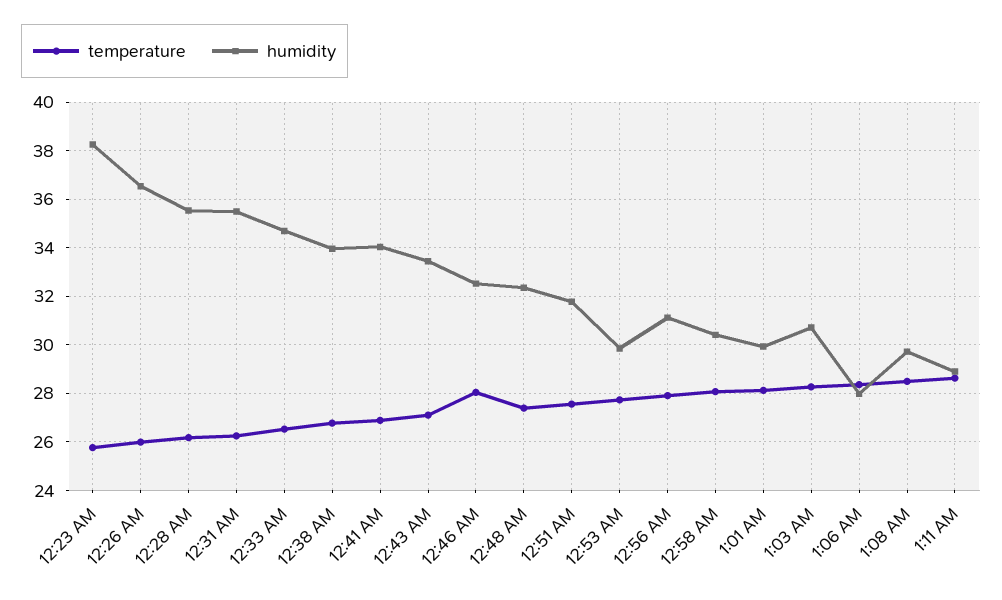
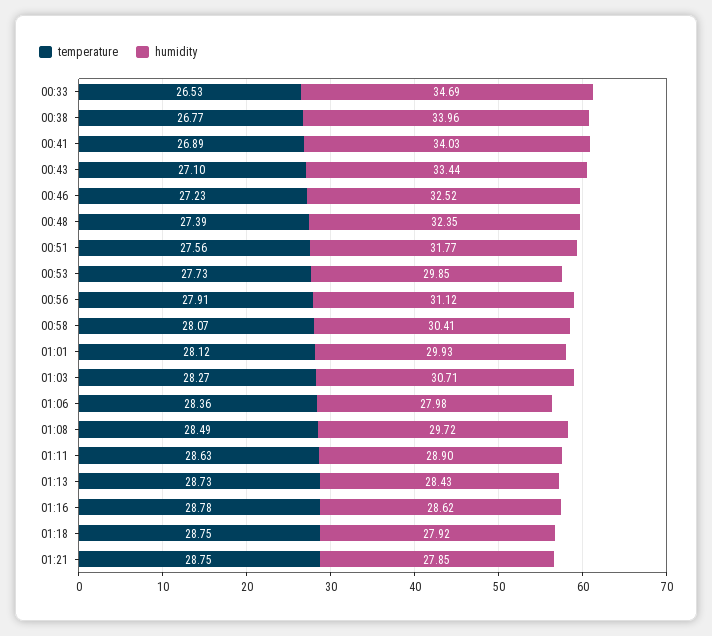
temperature, 12:23 AM: 25.75 -> none
humidity, 12:23 AM: 38.25 -> none
temperature, 12:26 AM: 26 -> none
humidity, 12:26 AM: 36.5 -> none
temperature, 12:28 AM: 26.25 -> none
humidity, 12:28 AM: 35.5 -> none
temperature, 12:31 AM: 26.25 -> none
humidity, 12:31 AM: 35.5 -> none
temperature, 12:46 AM: 28 -> 27.23
temperature, 01:13: none -> 28.73
humidity, 01:13: none -> 28.43
temperature, 01:16: none -> 28.78
humidity, 01:16: none -> 28.62
temperature, 01:18: none -> 28.75
humidity, 01:18: none -> 27.92
temperature, 01:21: none -> 28.75
humidity, 01:21: none -> 27.85

